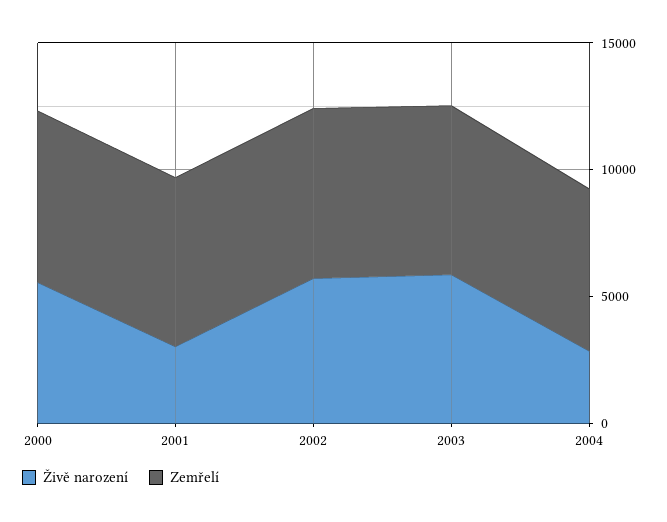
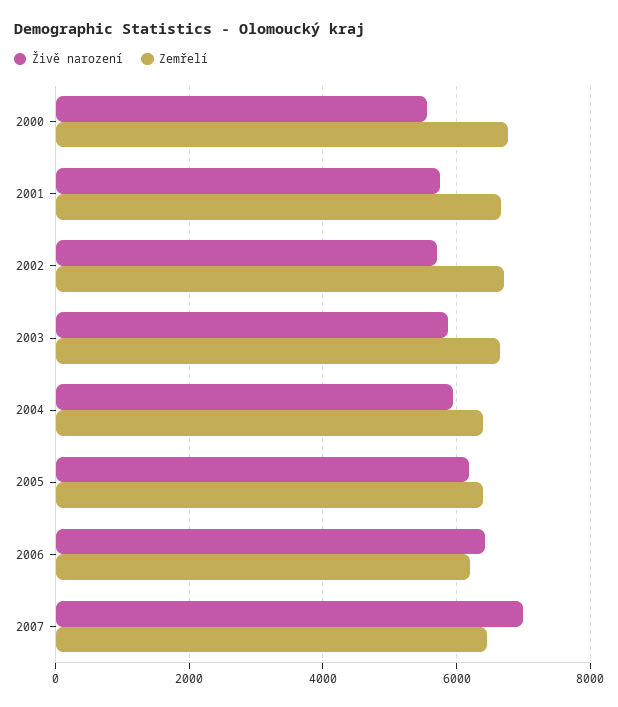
Živě narození, 2001: 3000 -> 5800
Živě narození, 2004: 3000 -> 6000
Živě narození, 2005: none -> 6200
Zemřelí, 2005: none -> 6400
Živě narození, 2006: none -> 6400
Zemřelí, 2006: none -> 6200
Živě narození, 2007: none -> 7000
Zemřelí, 2007: none -> 6400

